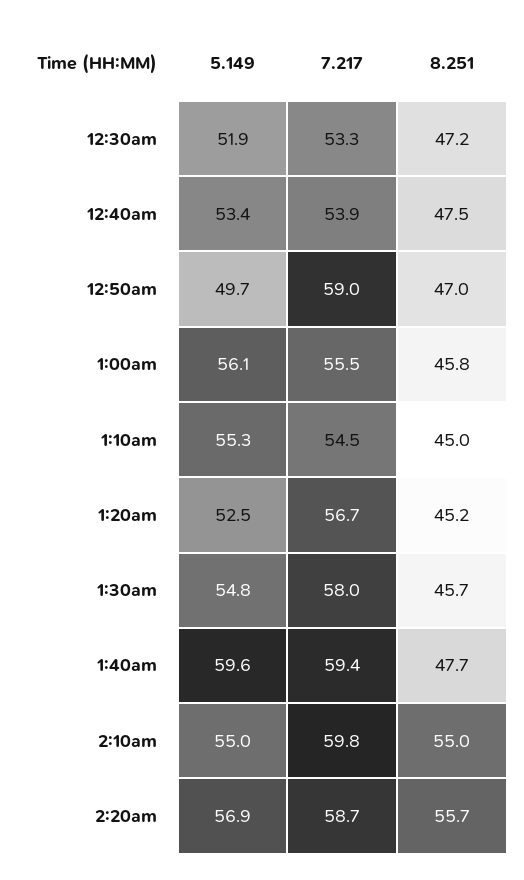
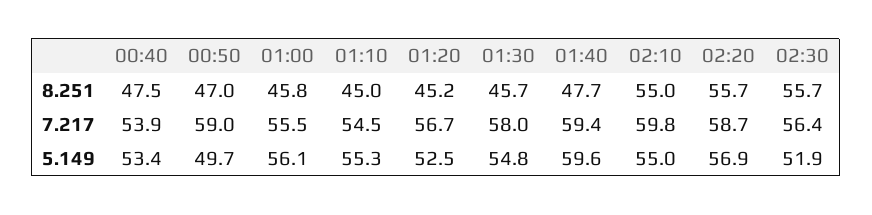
5.149, 12:30am: 51.9 -> none
7.217, 12:30am: 53.3 -> none
8.251, 12:30am: 47.2 -> none
8.251, 02:30: none -> 55.7
7.217, 02:30: none -> 56.4
5.149, 02:30: none -> 51.9

